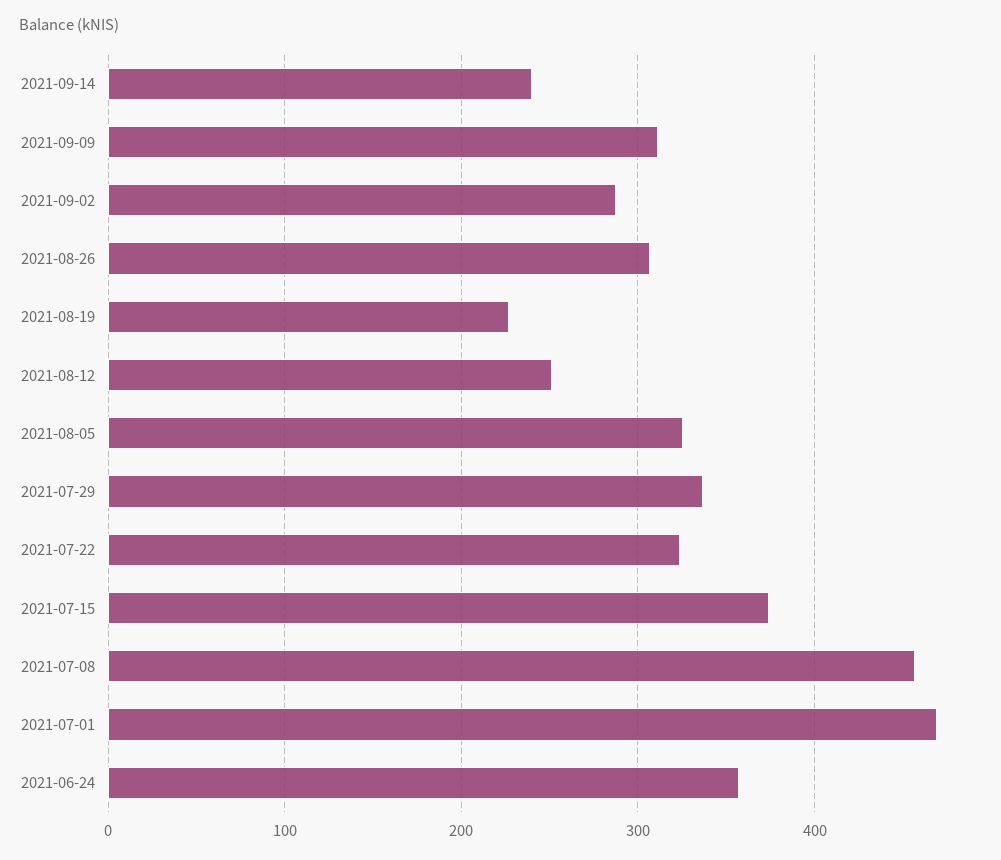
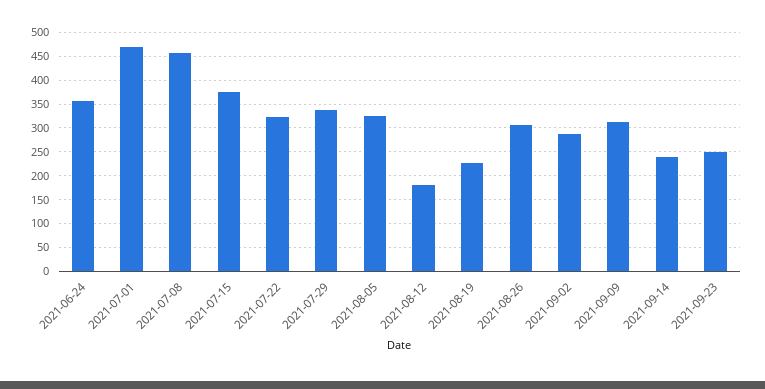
2021-08-12: 250 -> 175
2021-09-23: none -> 250

